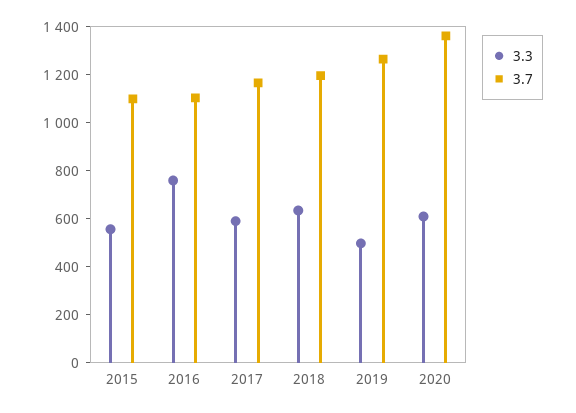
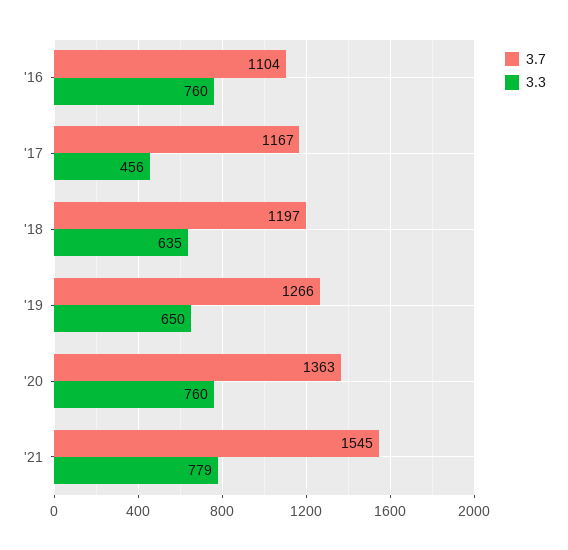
3.3, 2015: 550 -> none
3.7, 2015: 1100 -> none
3.3, 2017: 600 -> 456
3.3, 2019: 500 -> 650
3.3, 2020: 600 -> 760
3.7, '21: none -> 1545
3.3, '21: none -> 779

